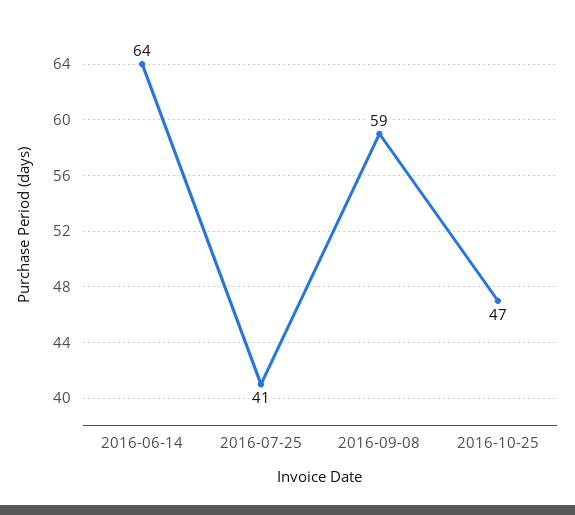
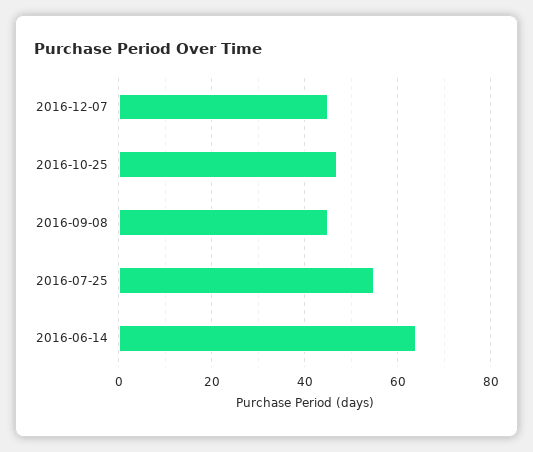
2016-07-25: 41 -> 55
2016-09-08: 59 -> 45
2016-12-07: none -> 45

